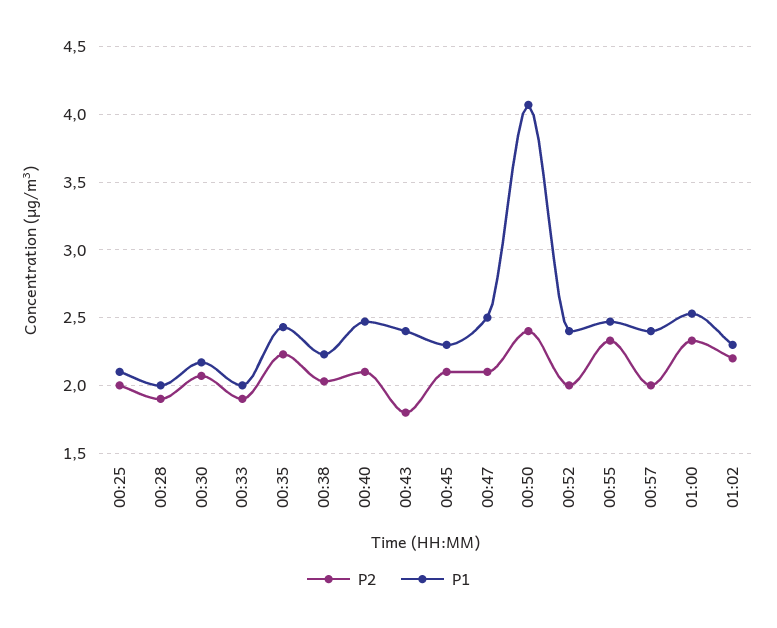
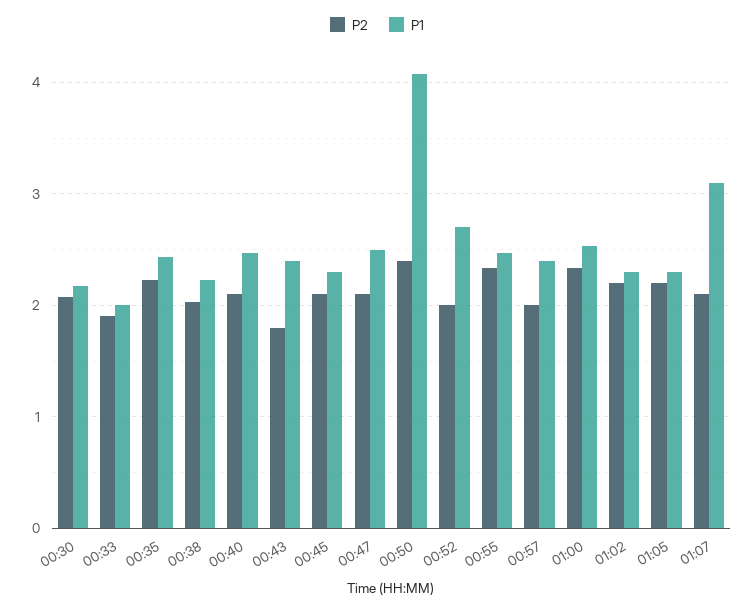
P2, 00:25: 2 -> none
P1, 00:25: 2.1 -> none
P2, 00:28: 1.9 -> none
P1, 00:28: 2 -> none
P1, 00:52: 2.4 -> 2.7
P2, 01:05: none -> 2.2
P1, 01:05: none -> 2.3
P2, 01:07: none -> 2.1
P1, 01:07: none -> 3.1

